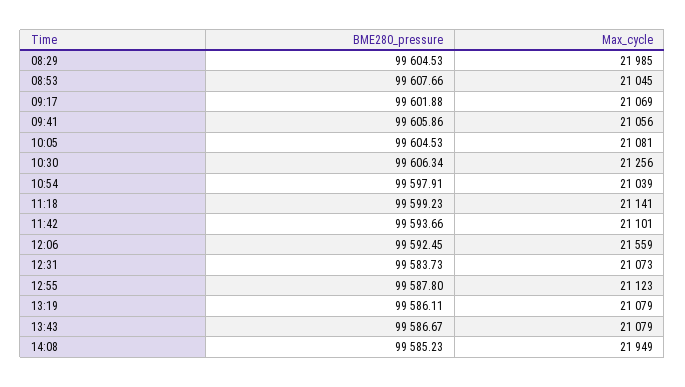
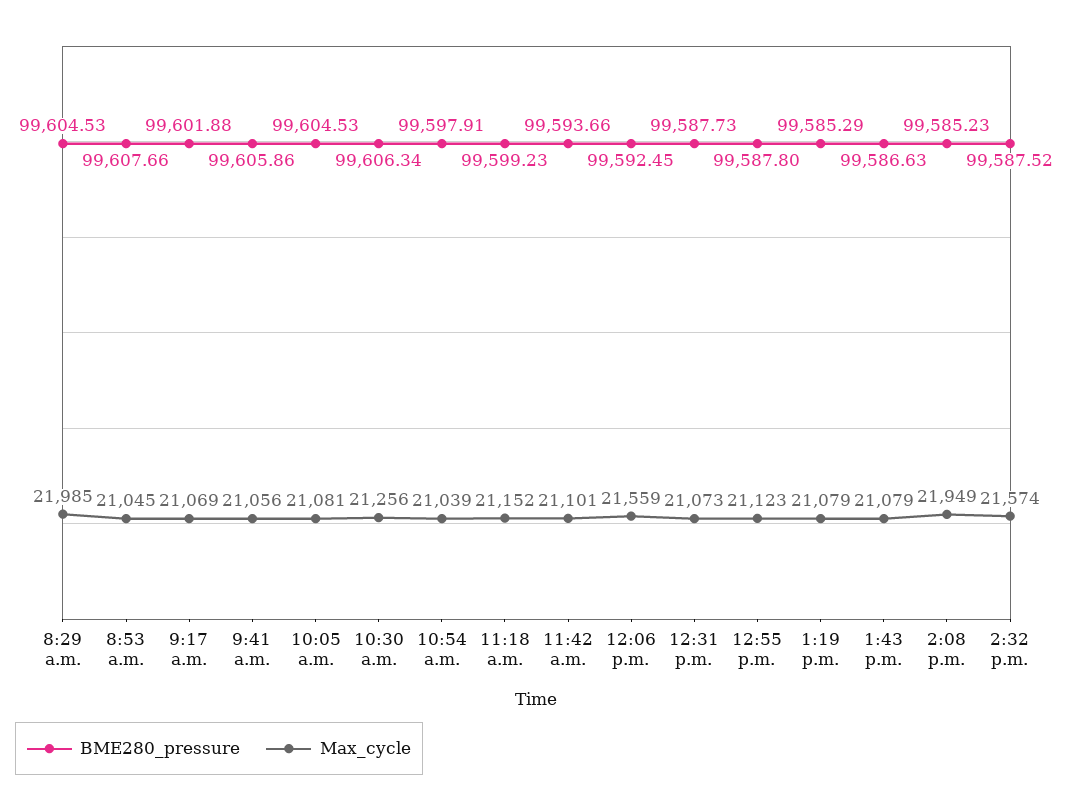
Max_cycle, 11:18: 21141 -> 21152
BME280_pressure, 12:31: 99583.73 -> 99587.73
BME280_pressure, 13:19: 99586.11 -> 99585.29
BME280_pressure, 13:43: 99586.67 -> 99586.63
BME280_pressure, 2:32 p.m.: none -> 99587.52
Max_cycle, 2:32 p.m.: none -> 21574

